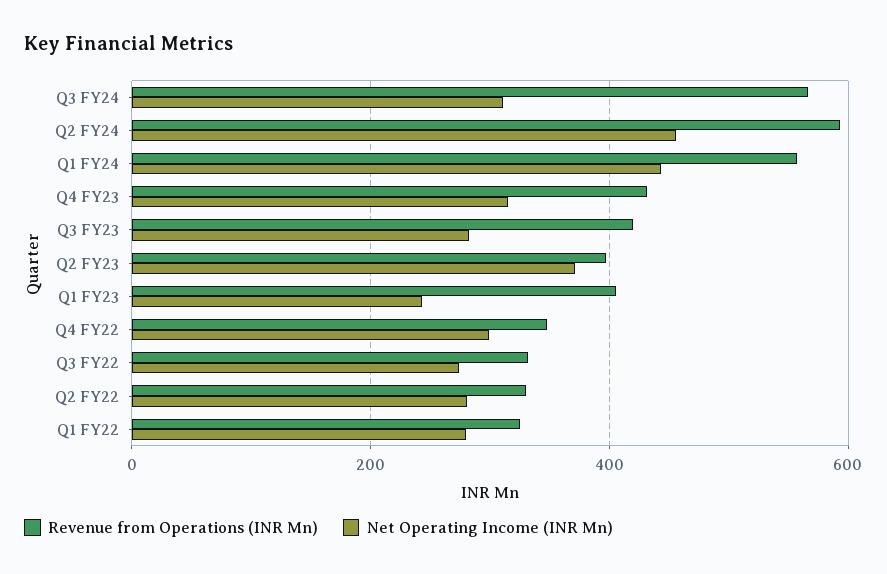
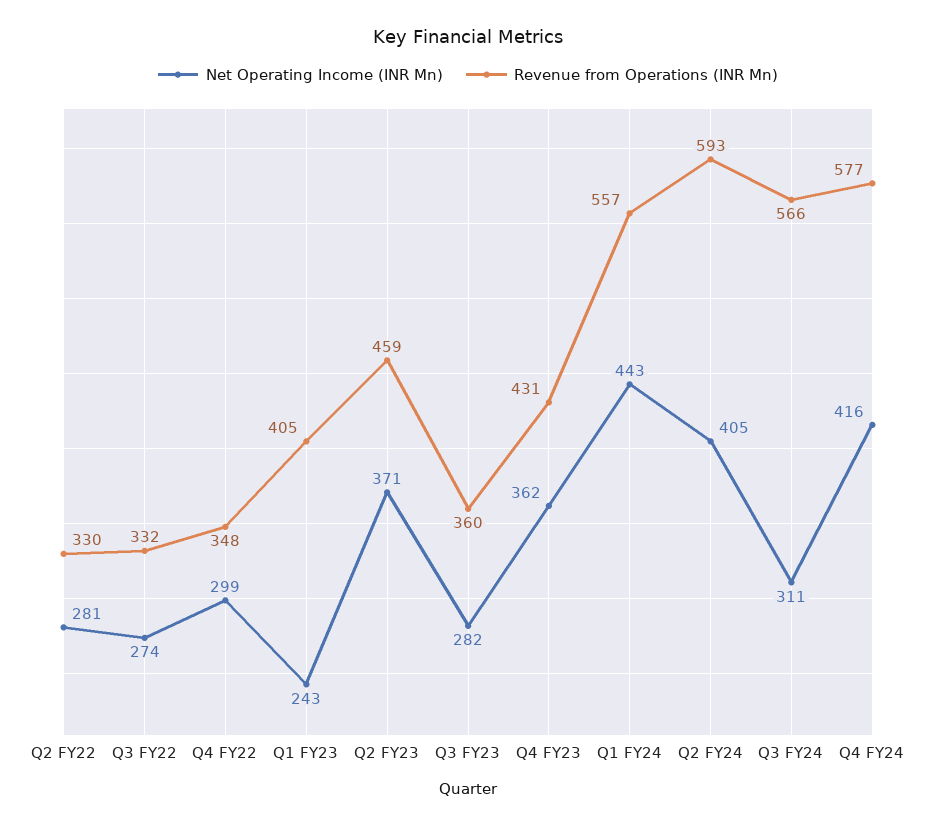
Net Operating Income (INR Mn), Q2 FY24: 460 -> 405
Net Operating Income (INR Mn), Q4 FY23: 320 -> 362
Revenue from Operations (INR Mn), Q3 FY23: 420 -> 360
Revenue from Operations (INR Mn), Q2 FY23: 400 -> 459
Revenue from Operations (INR Mn), Q1 FY22: 320 -> none
Net Operating Income (INR Mn), Q1 FY22: 280 -> none
Net Operating Income (INR Mn), Q4 FY24: none -> 416
Revenue from Operations (INR Mn), Q4 FY24: none -> 577

